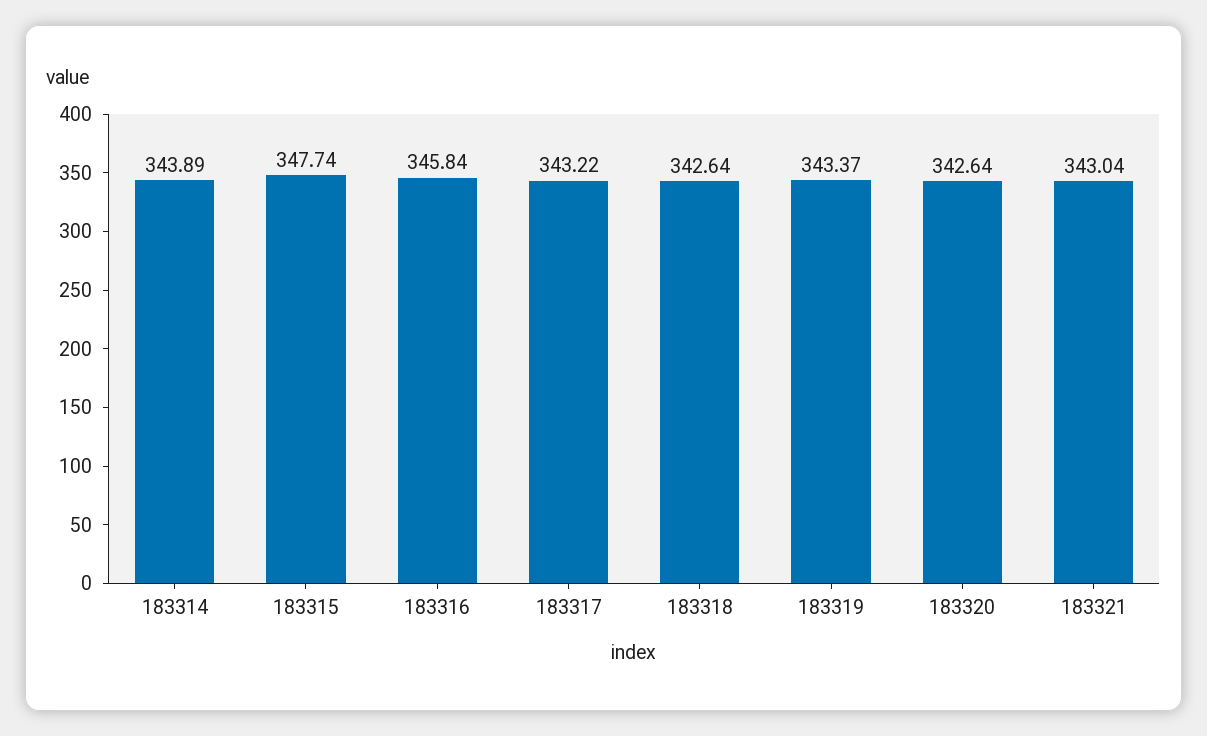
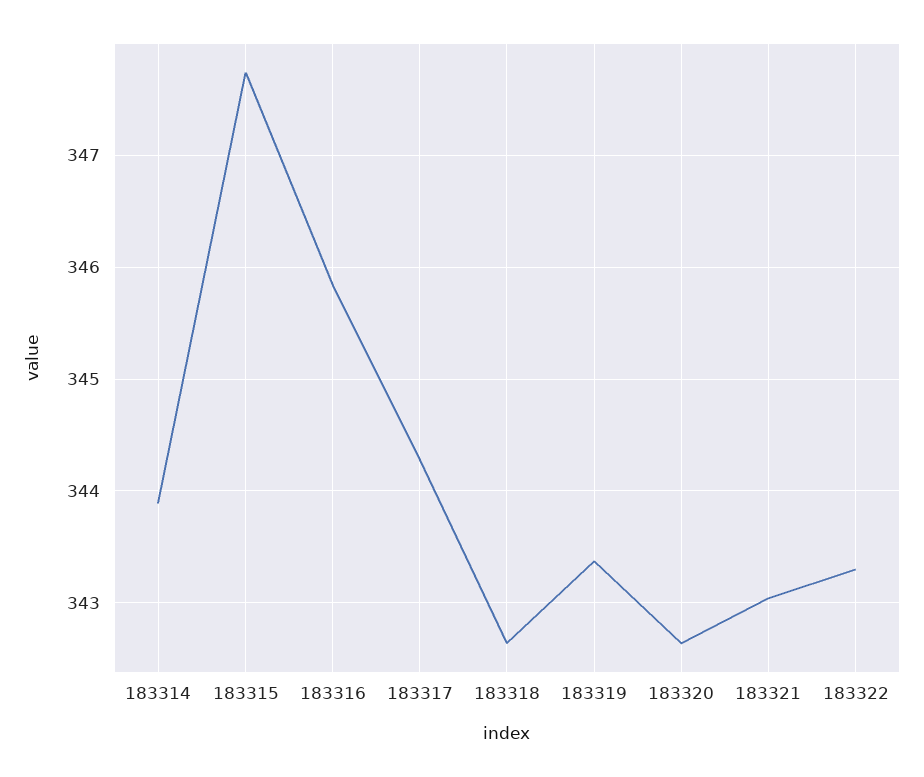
183317: 343.22 -> 344.3
183322: none -> 343.3

